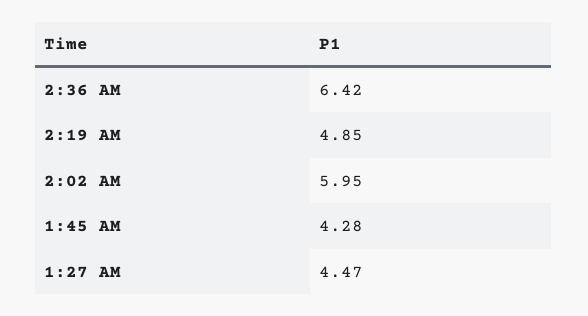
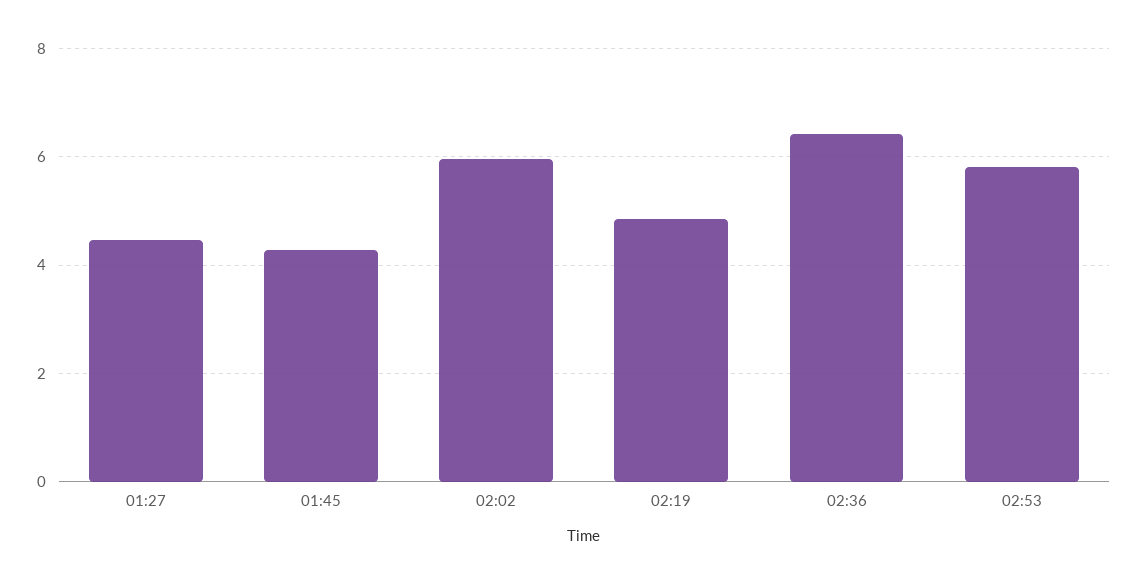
02:53: none -> 5.8

